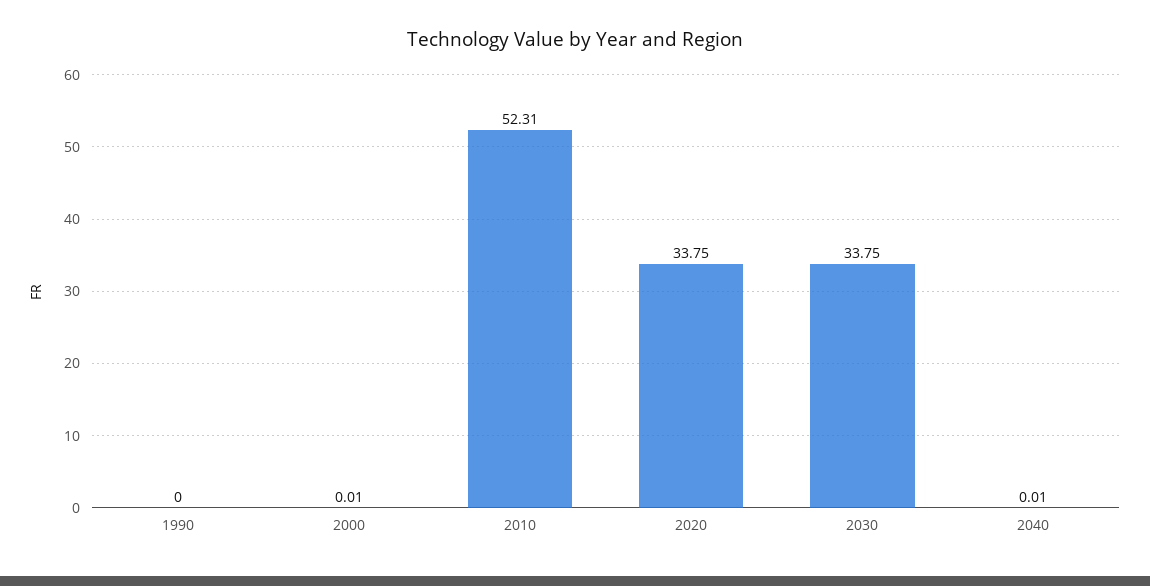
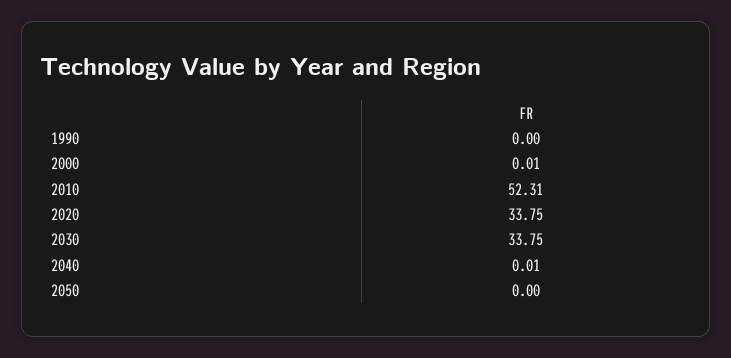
2050: none -> 0

